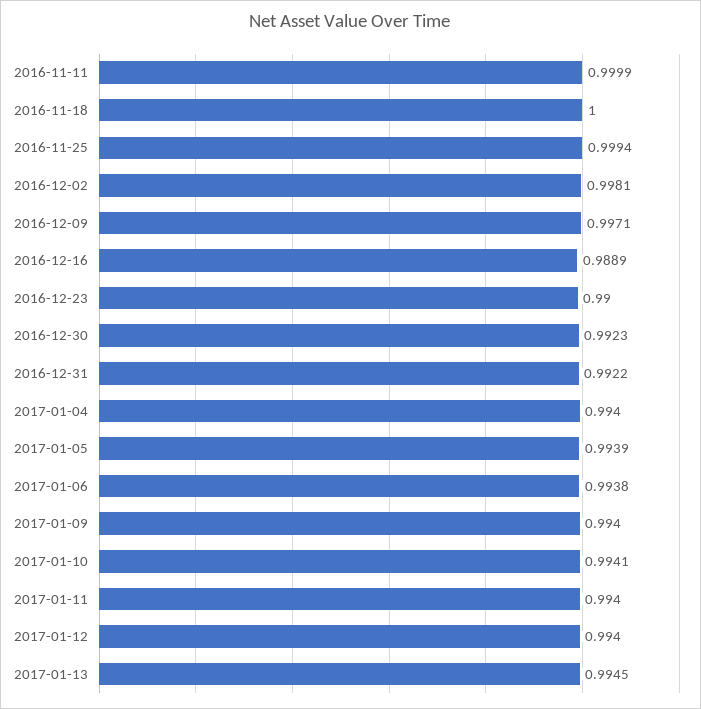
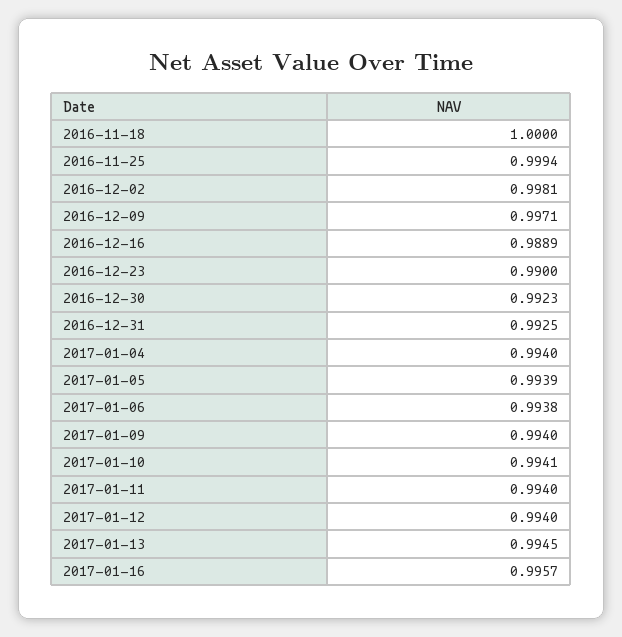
2016-11-11: 0.9999 -> none
2016-12-31: 0.9922 -> 0.9925
2017-01-16: none -> 0.9957

